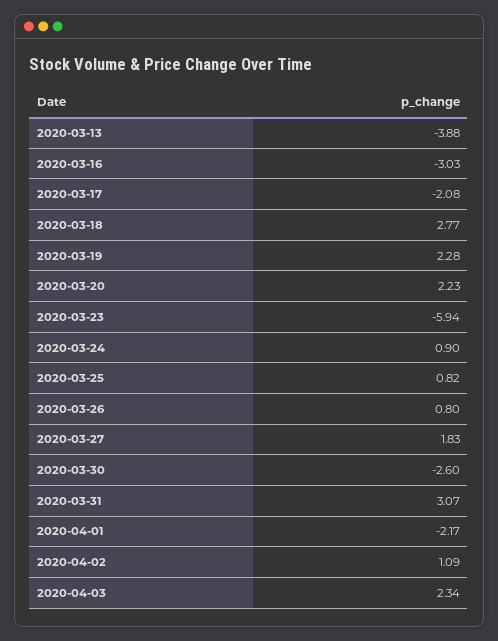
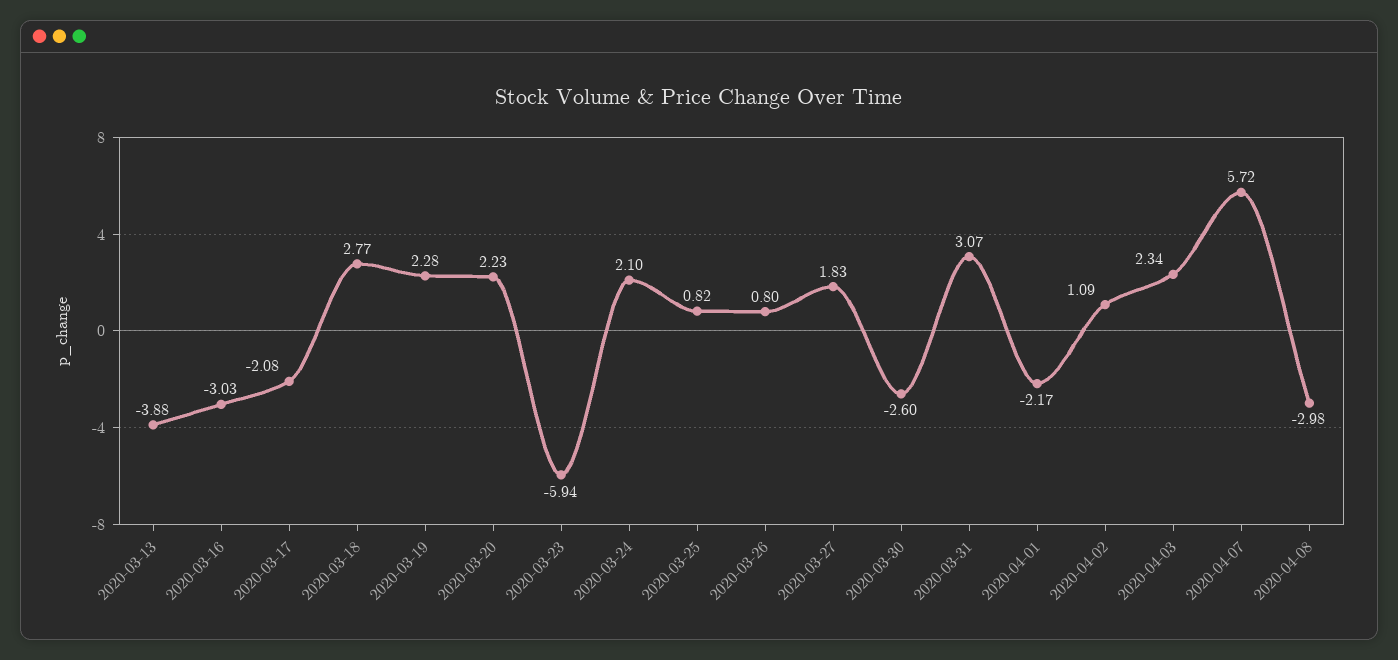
2020-03-24: 0.9 -> 2.1
2020-04-07: none -> 5.72
2020-04-08: none -> -2.98

